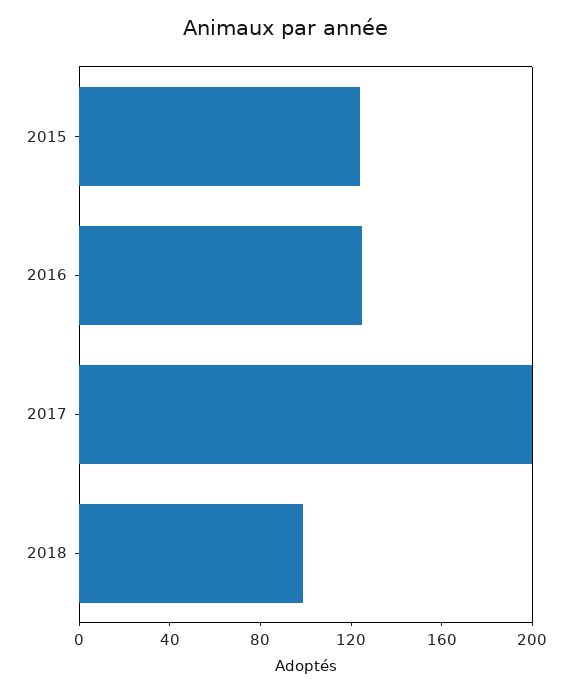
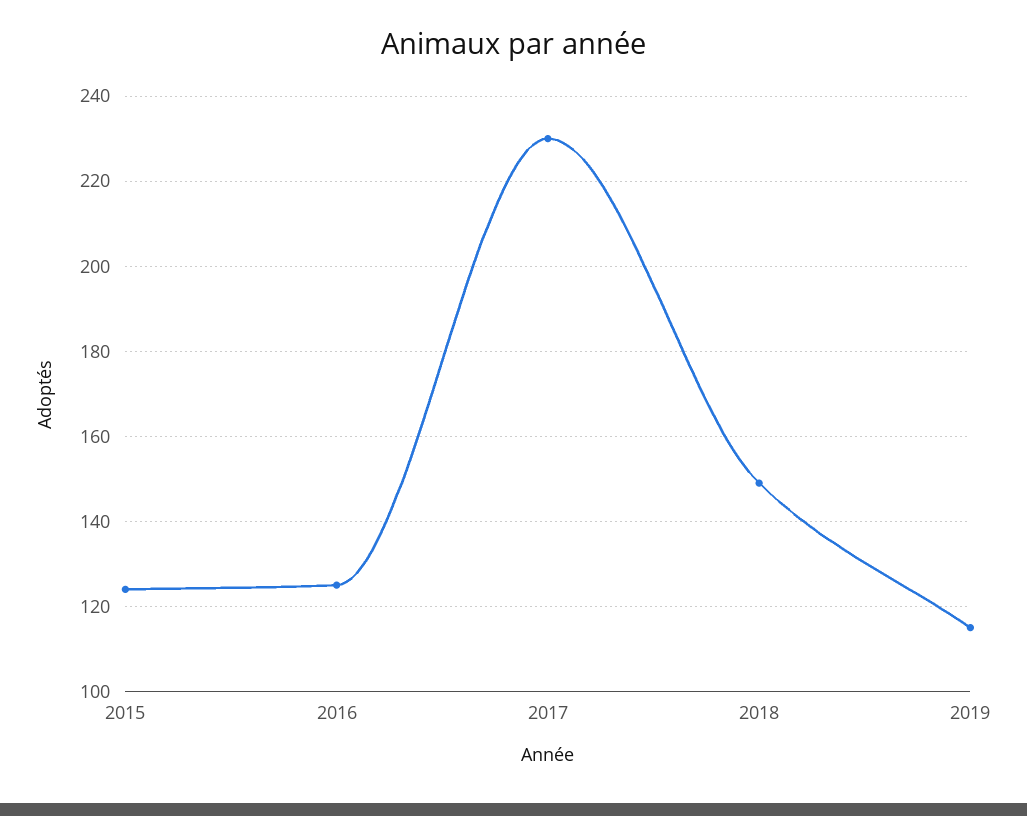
2017: 200 -> 230
2018: 100 -> 150
2019: none -> 115

